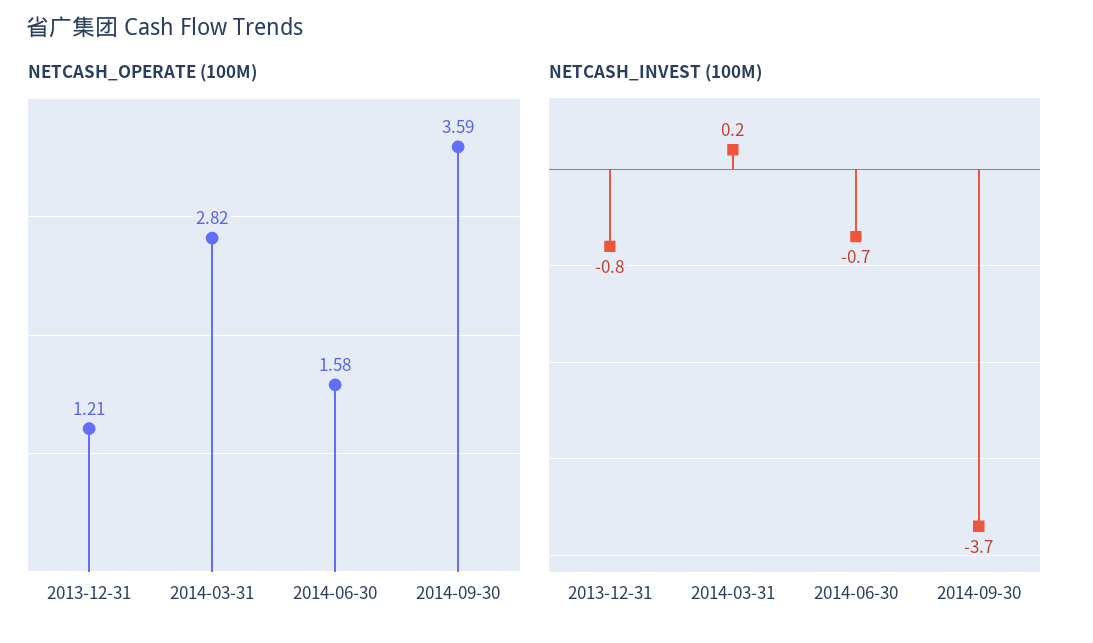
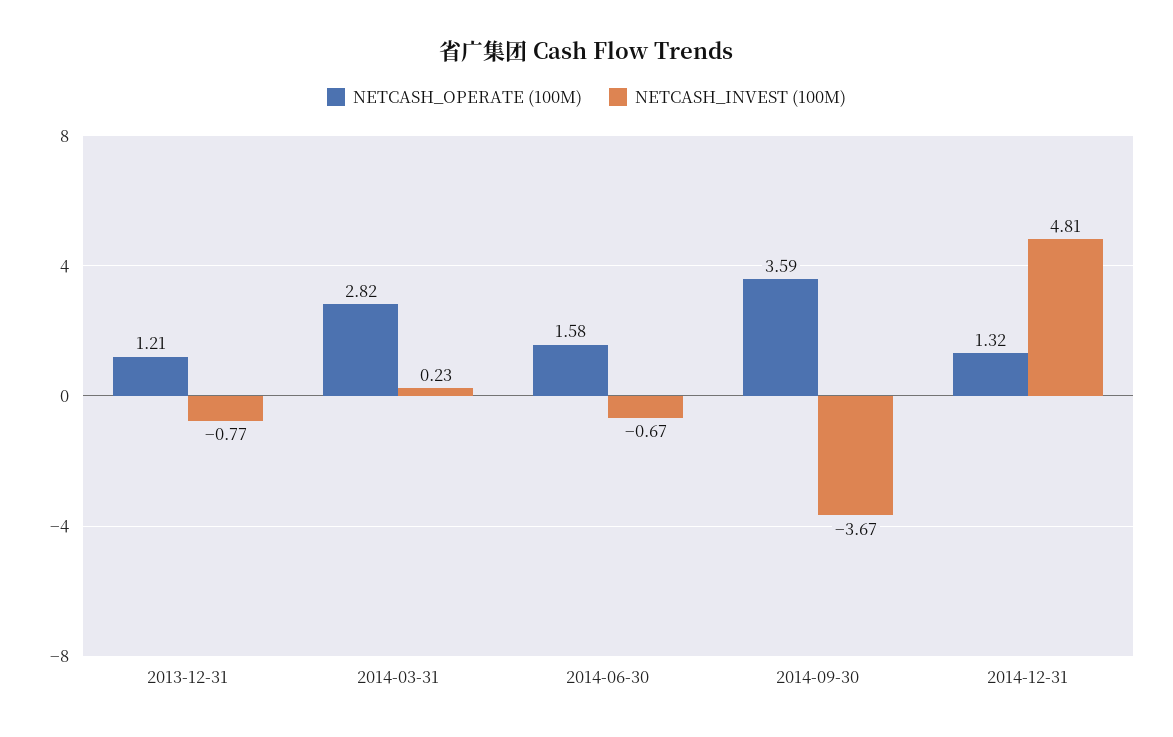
NETCASH_OPERATE (100M), 2014-12-31: none -> 1.32
NETCASH_INVEST (100M), 2014-12-31: none -> 4.81

